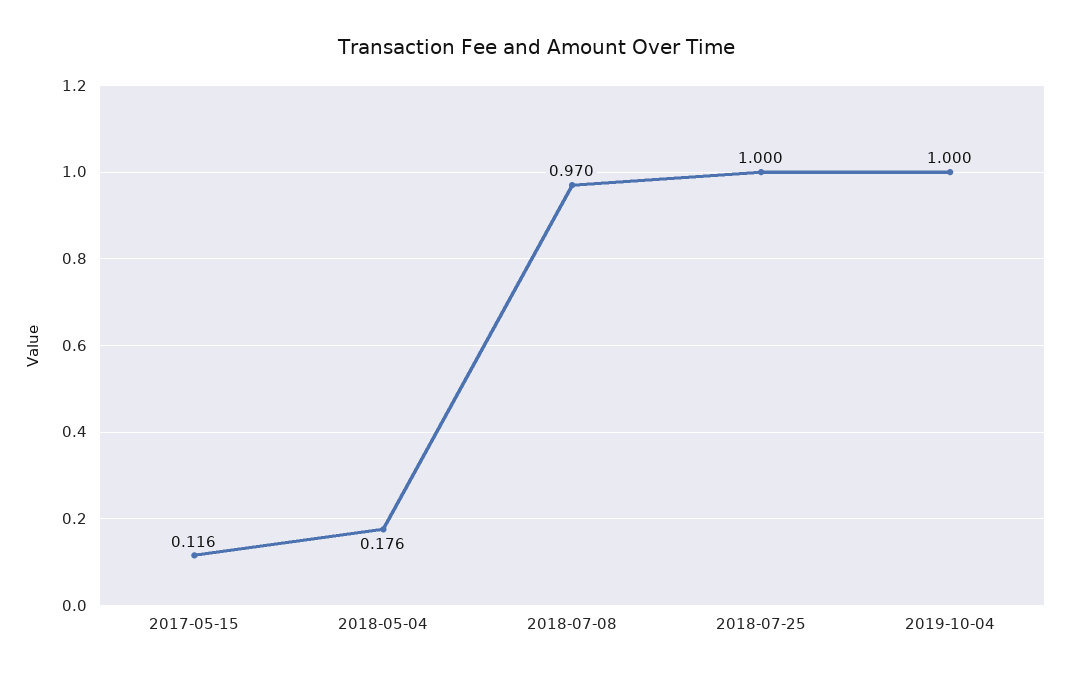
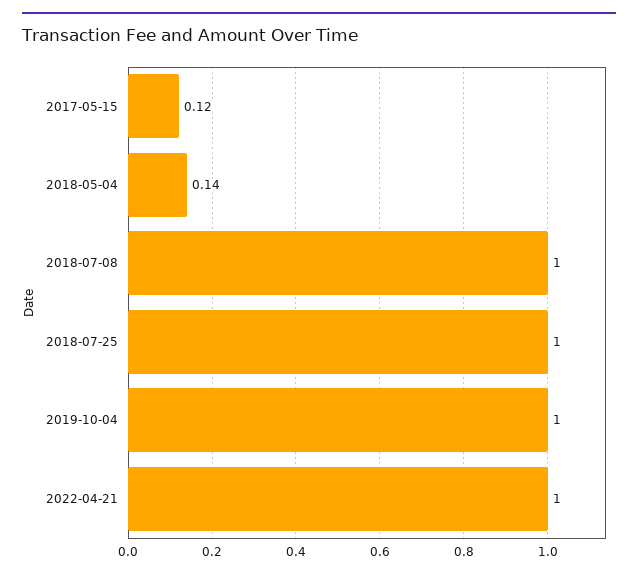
2018-05-04: 0.176 -> 0.14
2018-07-08: 0.97 -> 1
2022-04-21: none -> 1

